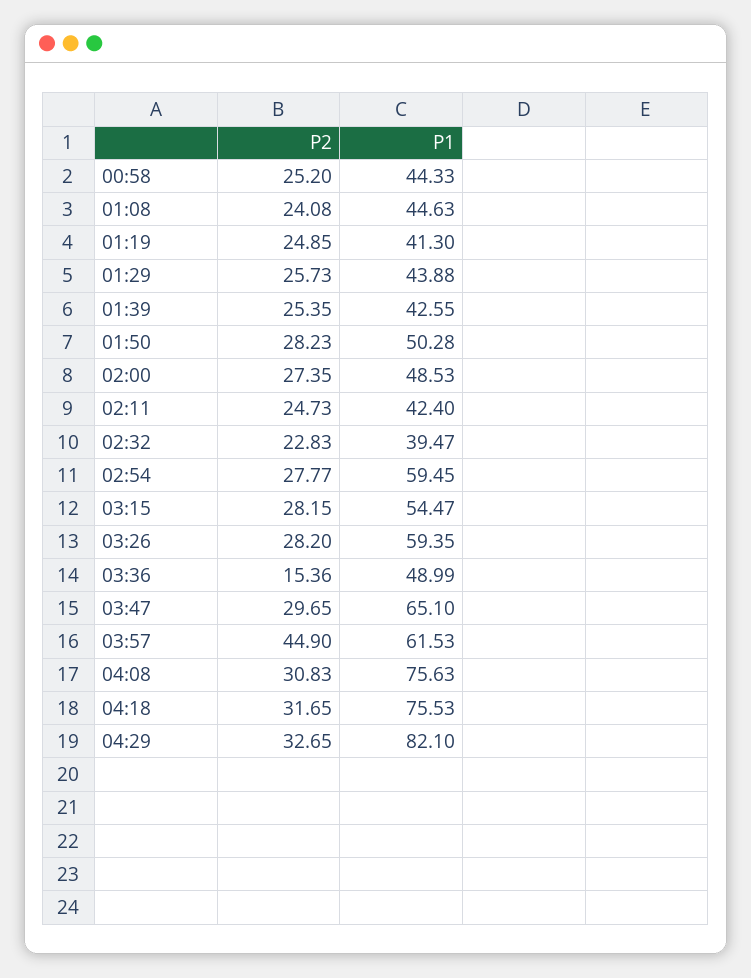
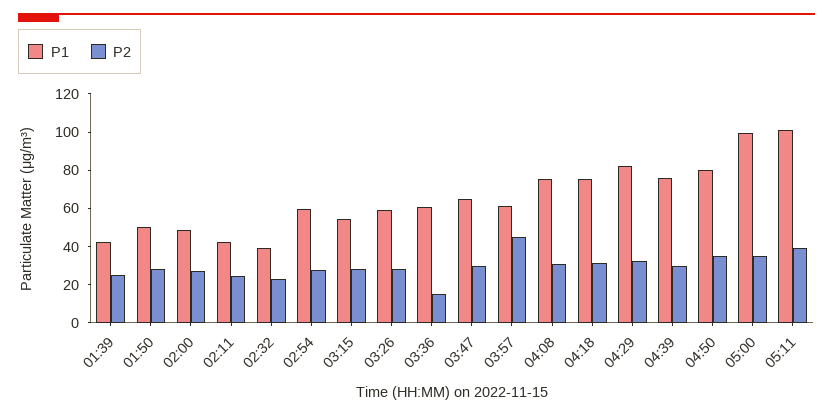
P2, 00:58: 25.2 -> none
P1, 00:58: 44.33 -> none
P2, 01:08: 24.08 -> none
P1, 01:08: 44.63 -> none
P2, 01:19: 24.85 -> none
P1, 01:19: 41.3 -> none
P2, 01:29: 25.73 -> none
P1, 01:29: 43.88 -> none
P1, 03:36: 48.99 -> 60
P1, 04:39: none -> 75
P2, 04:39: none -> 30
P1, 04:50: none -> 80
P2, 04:50: none -> 35
P1, 05:00: none -> 100
P2, 05:00: none -> 35
P1, 05:11: none -> 100
P2, 05:11: none -> 40

